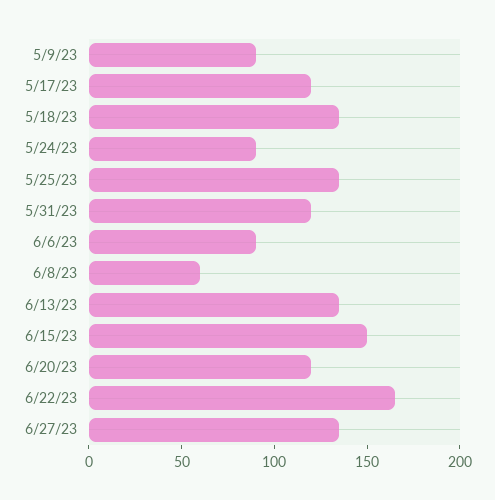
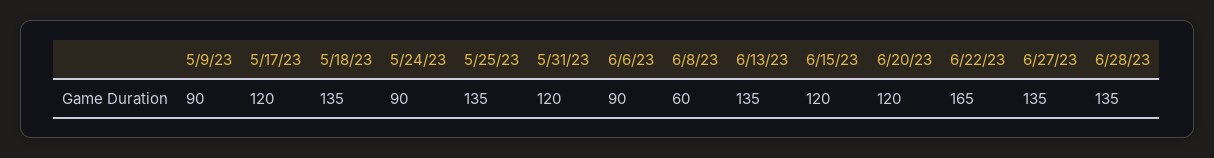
6/15/23: 150 -> 120
6/28/23: none -> 135

